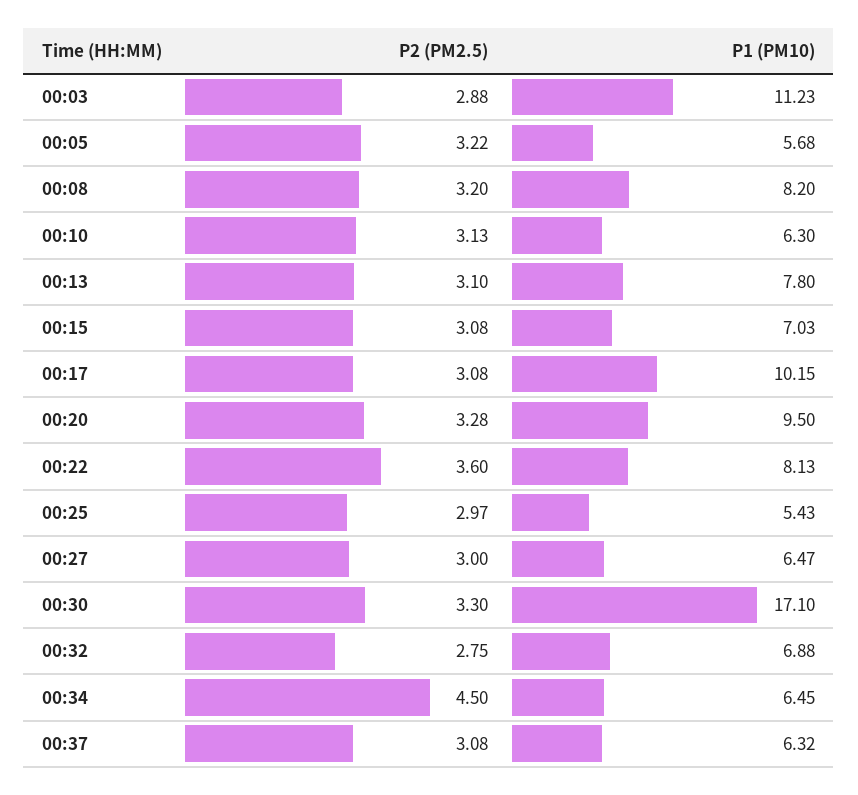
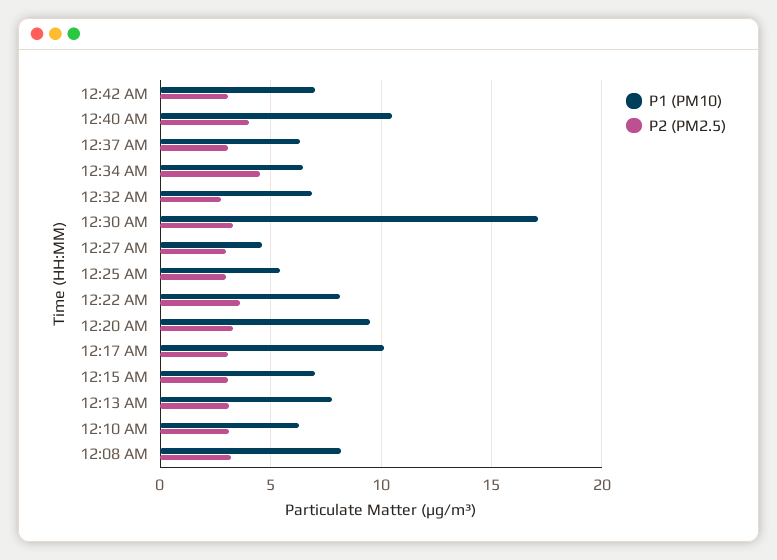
P2 (PM2.5), 00:03: 2.88 -> none
P1 (PM10), 00:03: 11.23 -> none
P2 (PM2.5), 00:05: 3.22 -> none
P1 (PM10), 00:05: 5.68 -> none
P1 (PM10), 00:27: 6.47 -> 4.5
P1 (PM10), 12:42 AM: none -> 7
P2 (PM2.5), 12:42 AM: none -> 3
P1 (PM10), 12:40 AM: none -> 10.5
P2 (PM2.5), 12:40 AM: none -> 4

